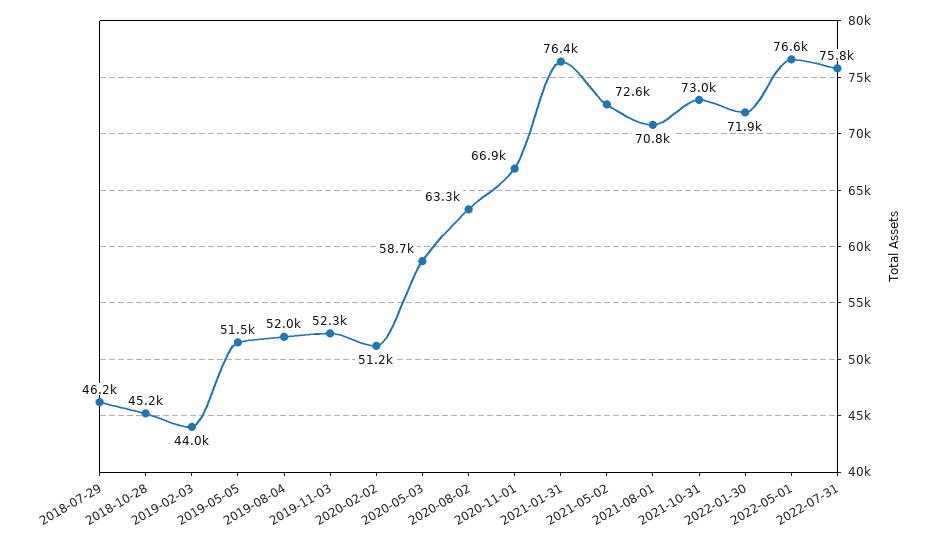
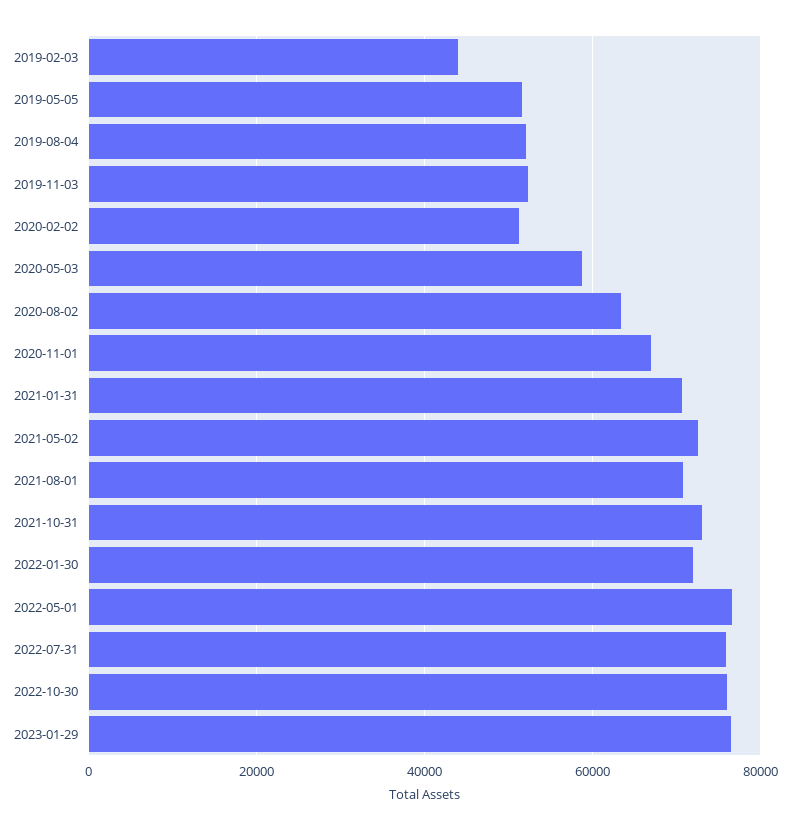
2018-07-29: 46200 -> none
2018-10-28: 45200 -> none
2021-01-31: 76400 -> 70000
2022-10-30: none -> 76000
2023-01-29: none -> 76000

